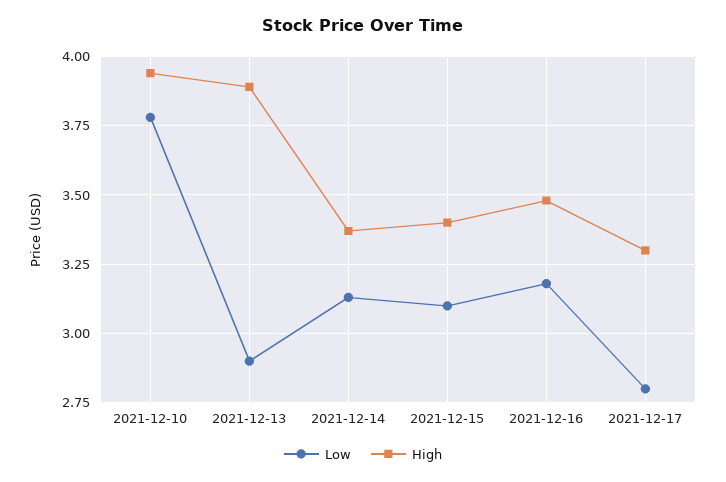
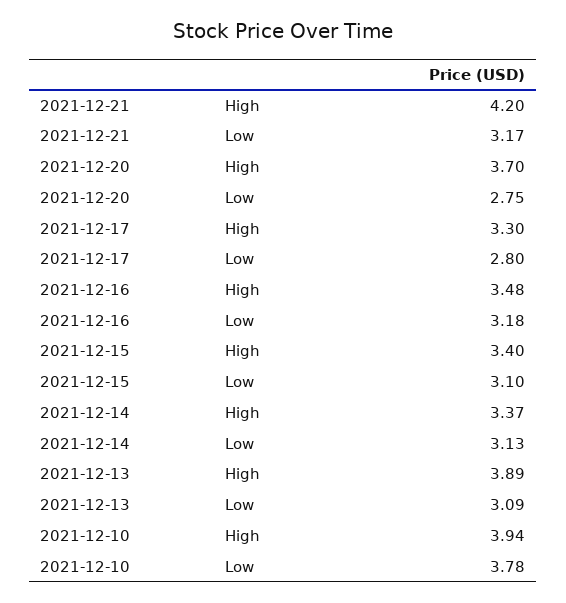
Low, 2021-12-13: 2.9 -> 3.09
High, 2021-12-21: none -> 4.2
Low, 2021-12-21: none -> 3.17
High, 2021-12-20: none -> 3.7
Low, 2021-12-20: none -> 2.75

